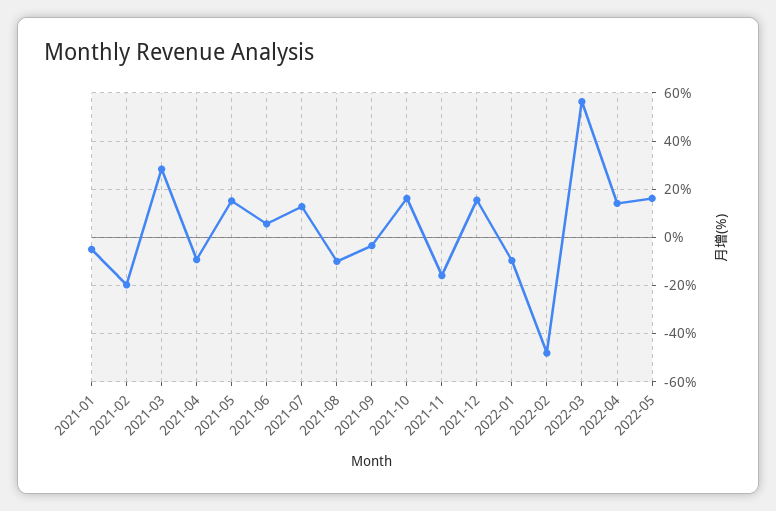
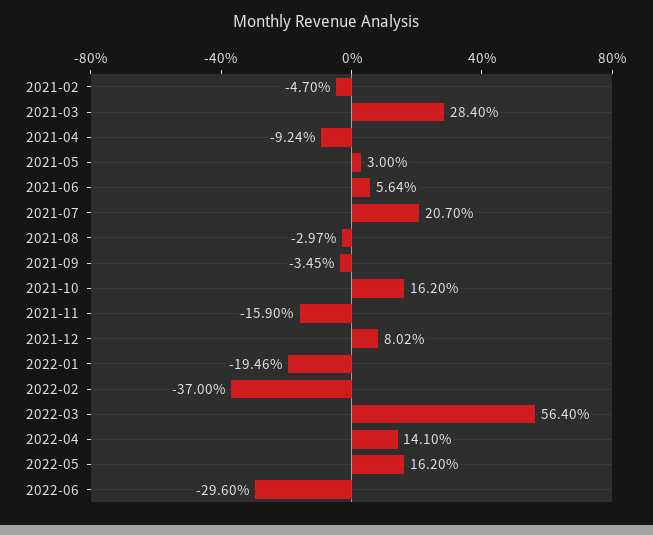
2021-01: -5 -> none
2021-02: -20 -> -4.7
2021-05: 15 -> 3
2021-07: 12.5 -> 20.7
2021-08: -10 -> -2.97
2021-12: 15 -> 8.02
2022-01: -10 -> -19.46
2022-02: -47.5 -> -37
2022-06: none -> -29.6

